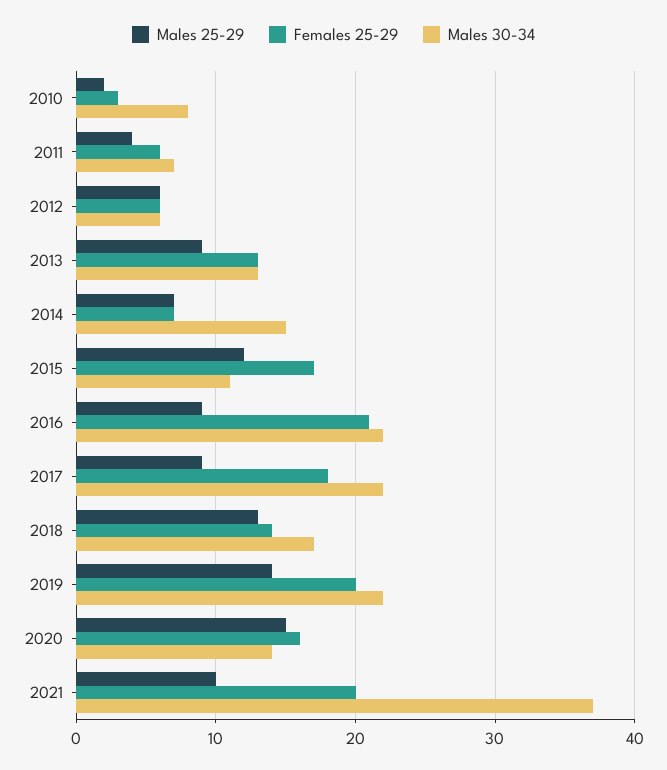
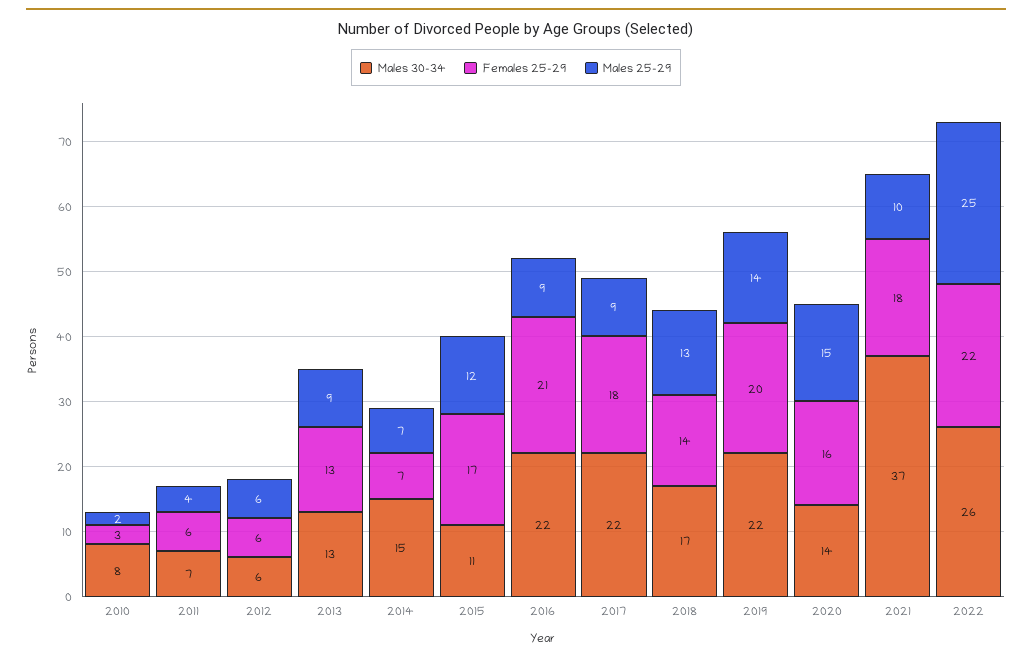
Females 25-29, 2021: 20 -> 18
Males 30-34, 2022: none -> 26
Females 25-29, 2022: none -> 22
Males 25-29, 2022: none -> 25

